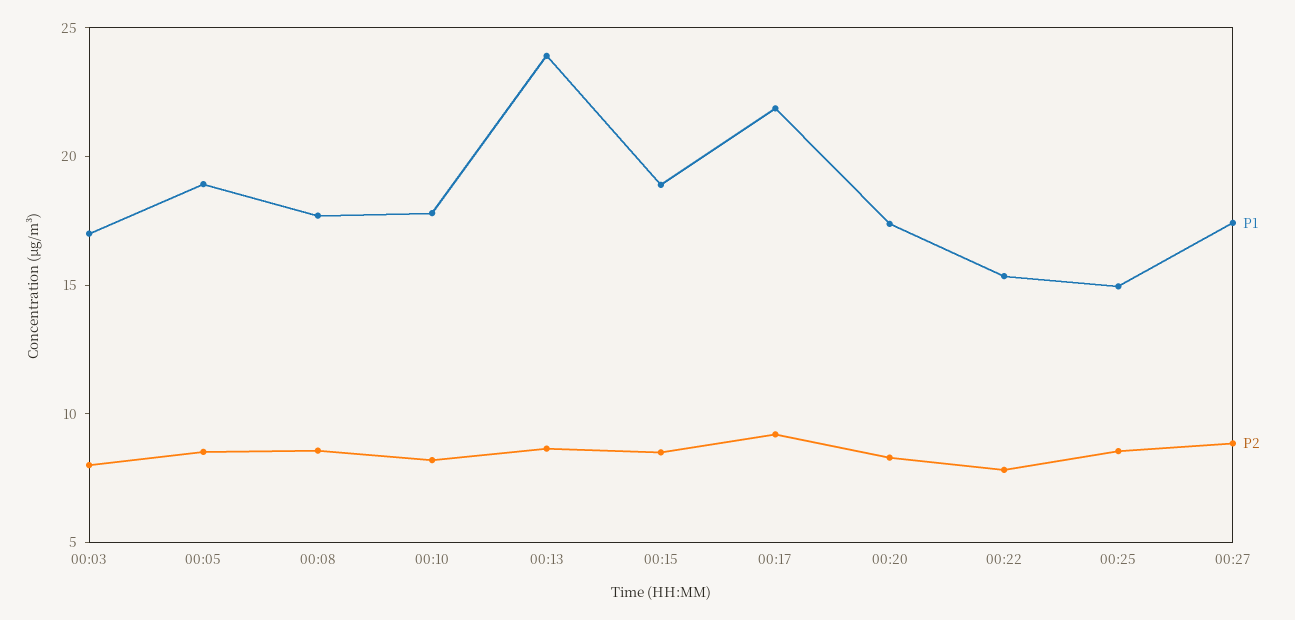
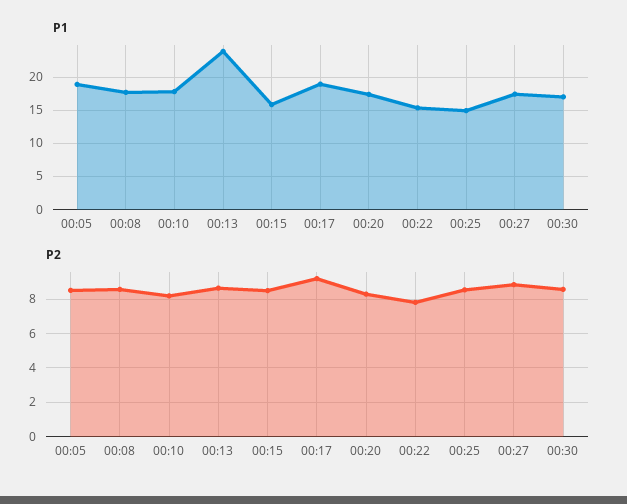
P1, 00:03: 17 -> none
P2, 00:03: 8 -> none
P1, 00:15: 19 -> 16
P1, 00:17: 22 -> 19
P1, 00:30: none -> 17
P2, 00:30: none -> 8.5

